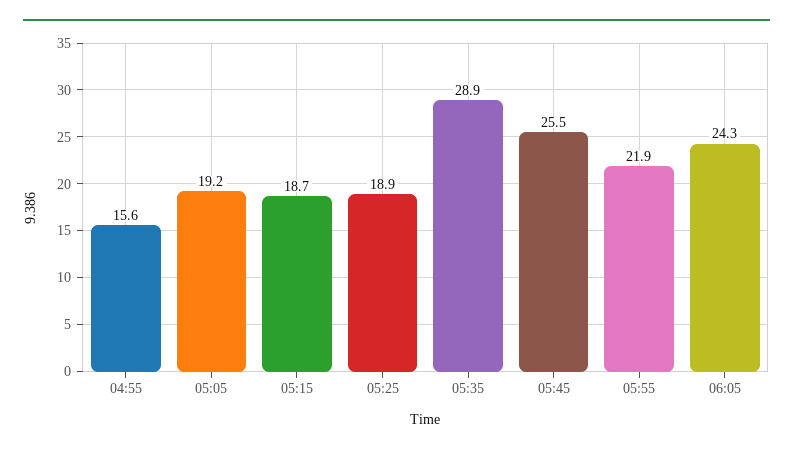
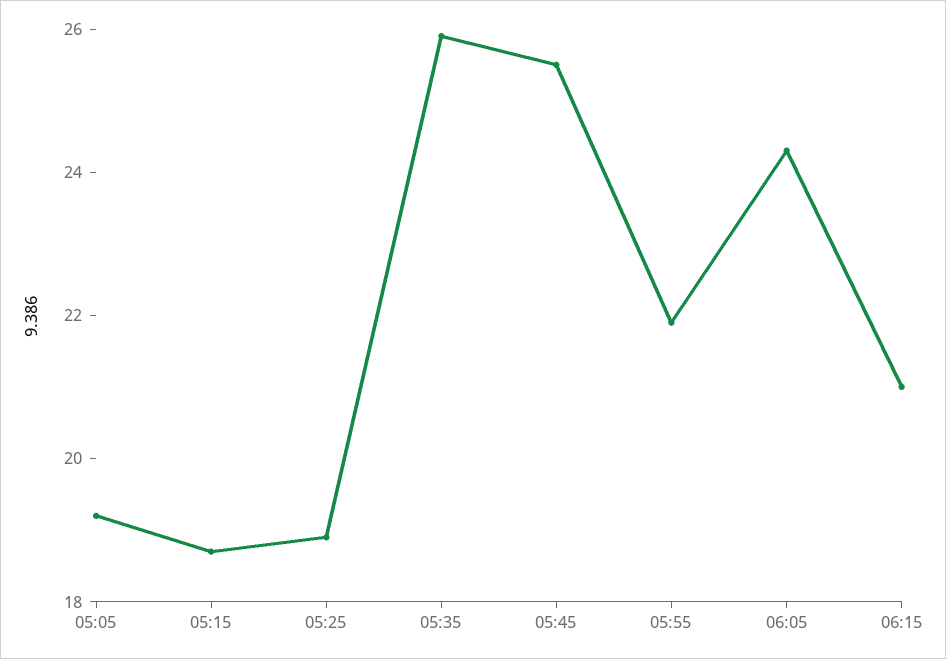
04:55: 15.6 -> none
05:35: 28.9 -> 26
06:15: none -> 21

